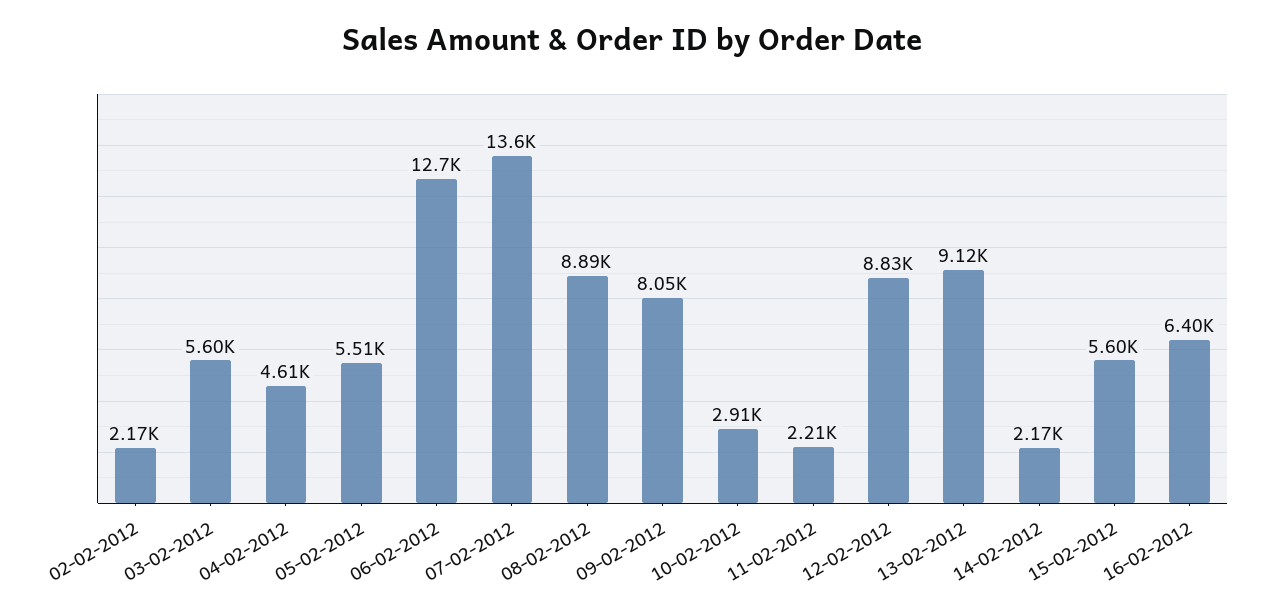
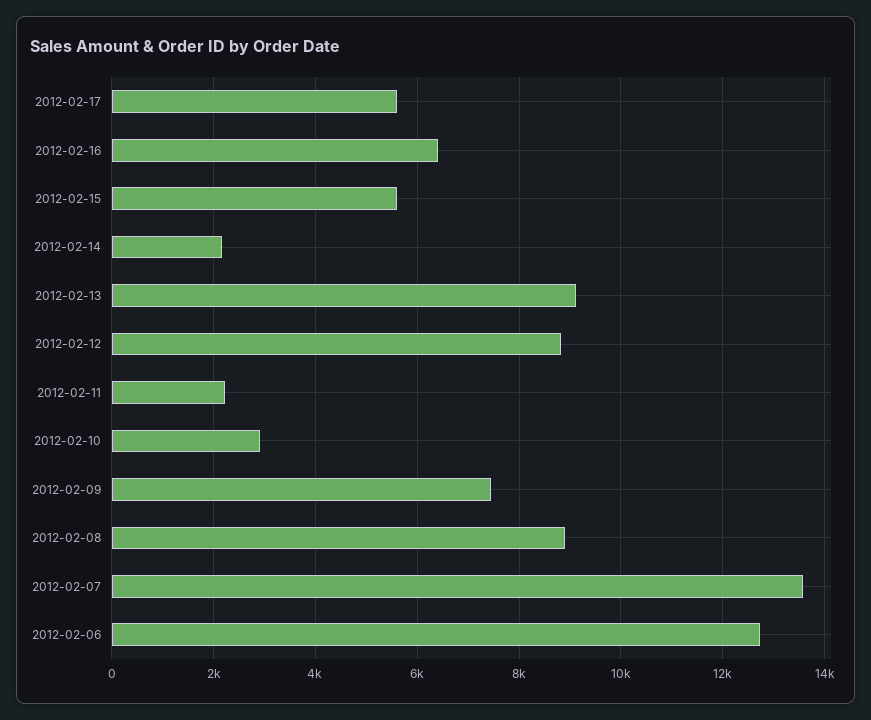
02-02-2012: 2170 -> none
03-02-2012: 5600 -> none
04-02-2012: 4610 -> none
05-02-2012: 5510 -> none
09-02-2012: 8050 -> 7400
2012-02-17: none -> 5600

